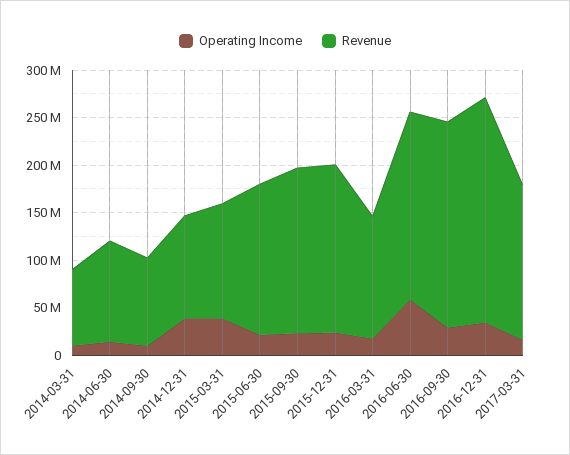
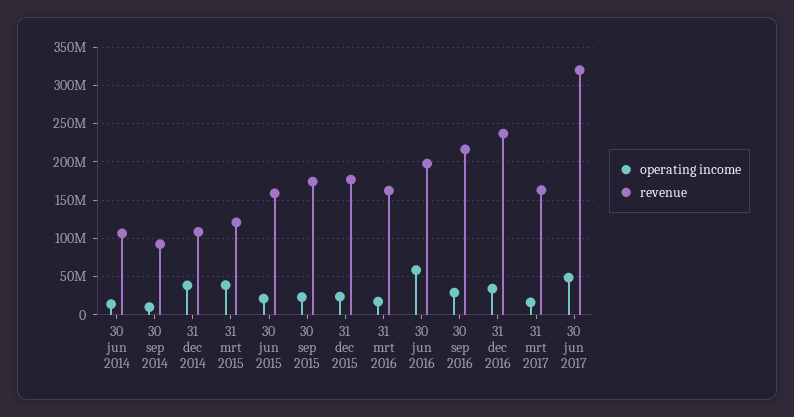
Operating Income, 2014-03-31: 10000000 -> none
Revenue, 2014-03-31: 80000000 -> none
Revenue, 2016-03-31: 130000000 -> 160000000
Operating Income, 30 jun 2017: none -> 50000000
Revenue, 30 jun 2017: none -> 320000000

